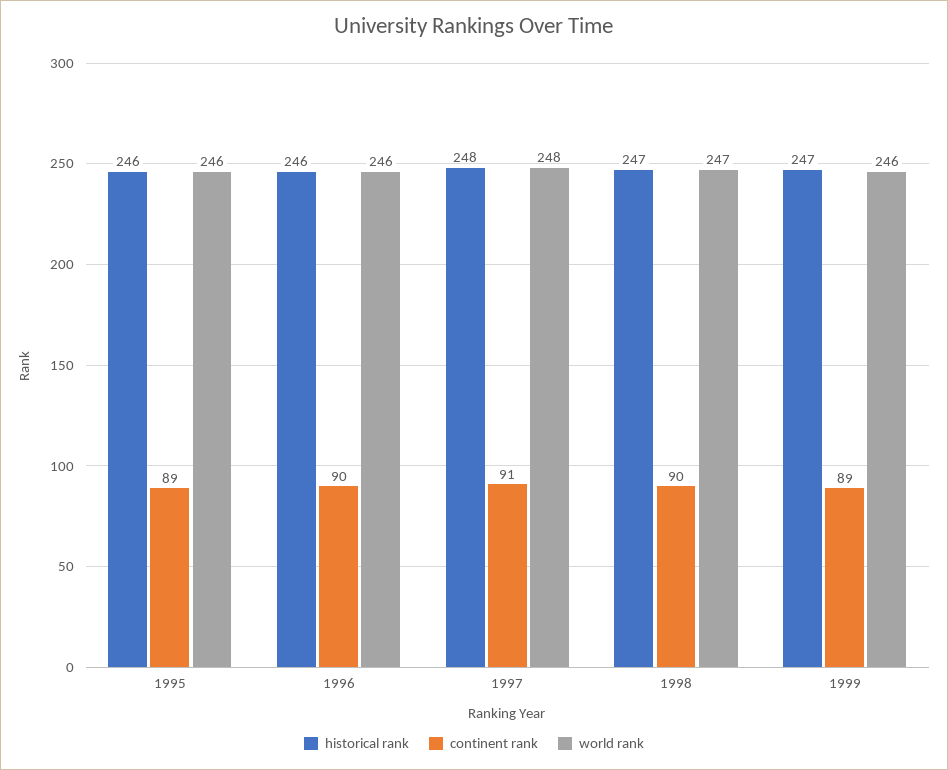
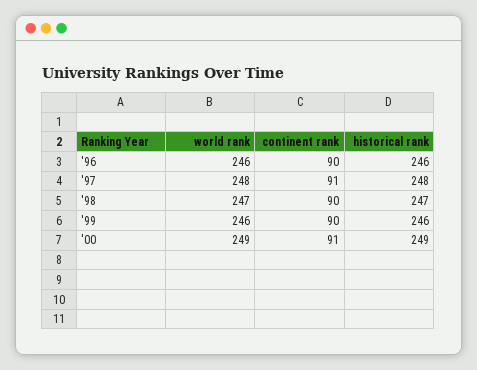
historical rank, 1995: 246 -> none
continent rank, 1995: 89 -> none
world rank, 1995: 246 -> none
historical rank, 1999: 247 -> 246
continent rank, 1999: 89 -> 90
world rank, '00: none -> 249
continent rank, '00: none -> 91
historical rank, '00: none -> 249

